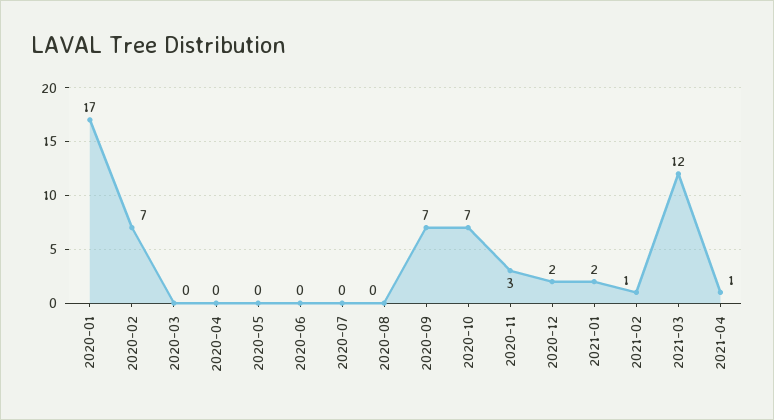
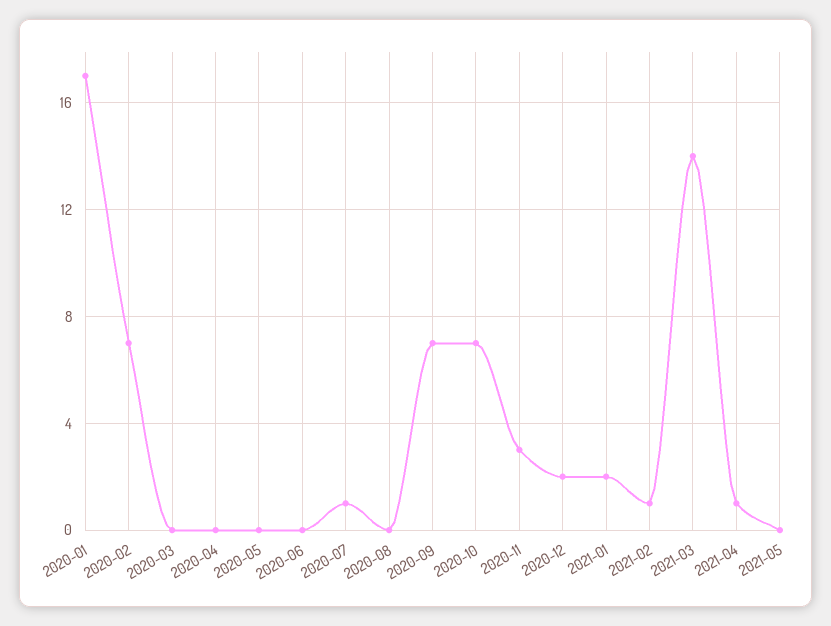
2020-07: 0 -> 1
2021-03: 12 -> 14
2021-05: none -> 0

